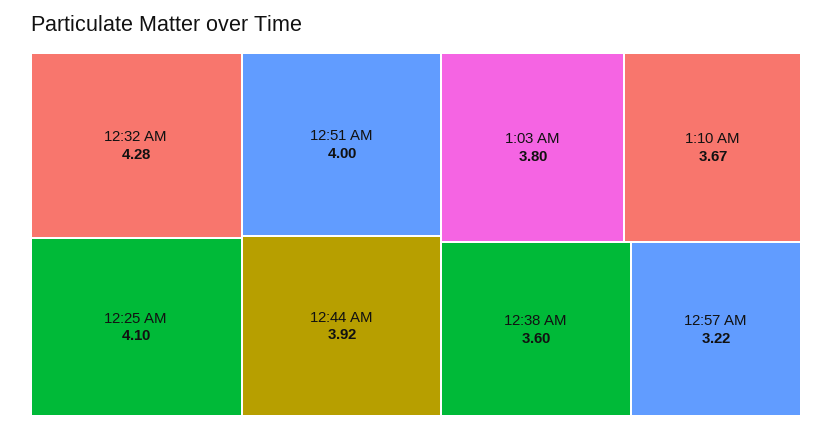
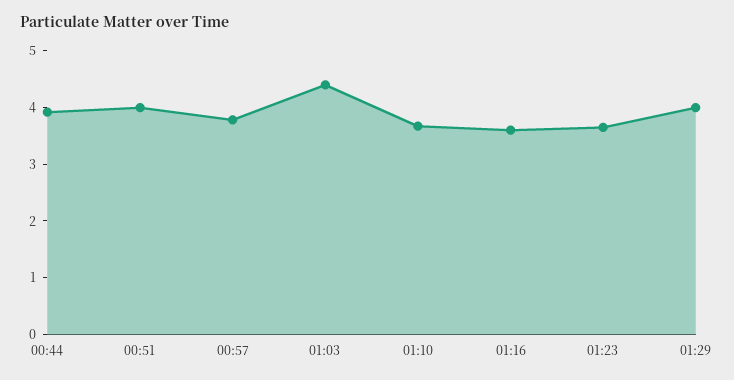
12:32 AM: 4.28 -> none
12:25 AM: 4.1 -> none
1:03 AM: 3.8 -> 4.4
12:38 AM: 3.6 -> none
12:57 AM: 3.22 -> 3.8
01:16: none -> 3.6
01:23: none -> 3.6
01:29: none -> 4

